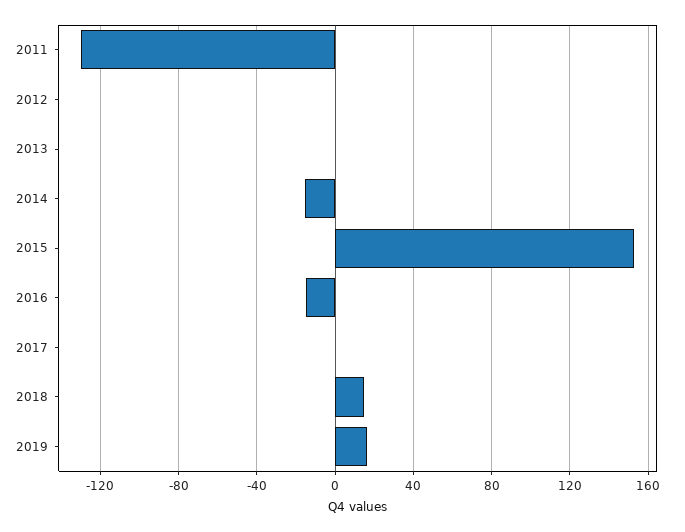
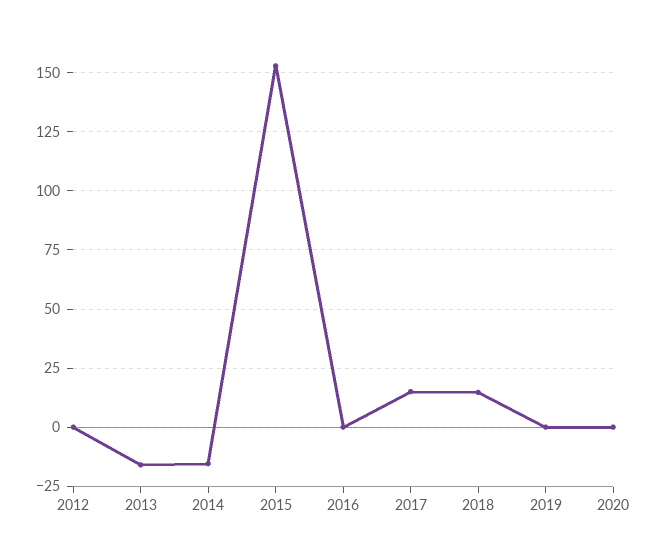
2011: -130 -> none
2013: 0 -> -15
2016: -15 -> 0
2017: 0 -> 15
2019: 15 -> 0
2020: none -> 0

